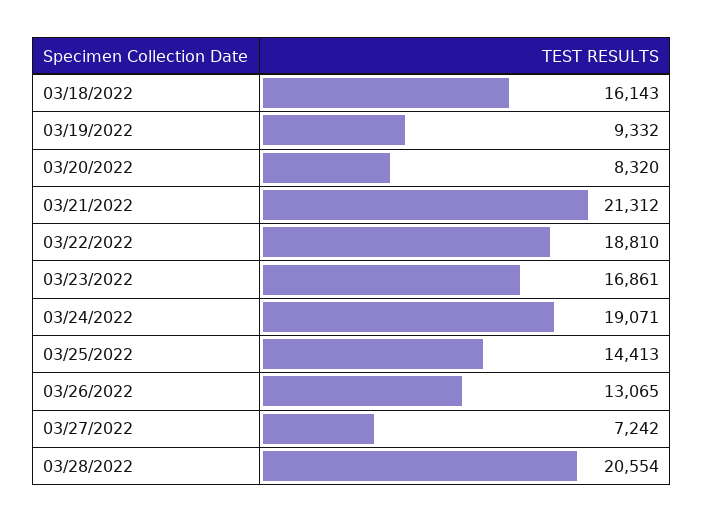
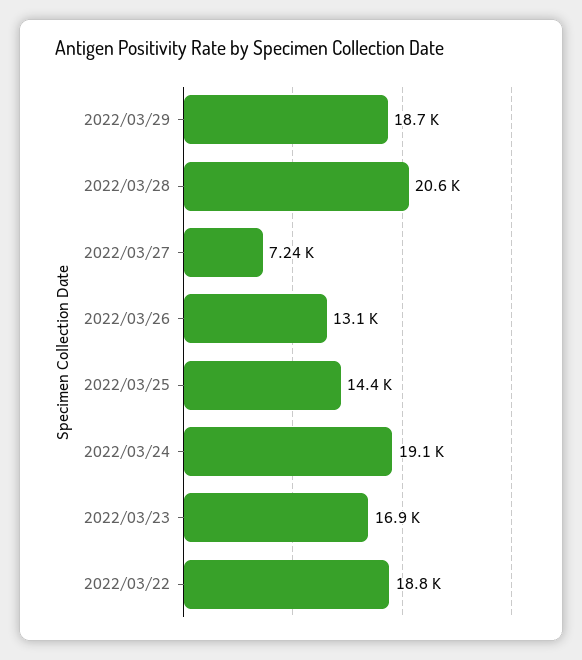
03/18/2022: 16143 -> none
03/19/2022: 9332 -> none
03/20/2022: 8320 -> none
03/21/2022: 21312 -> none
2022/03/29: none -> 18700

